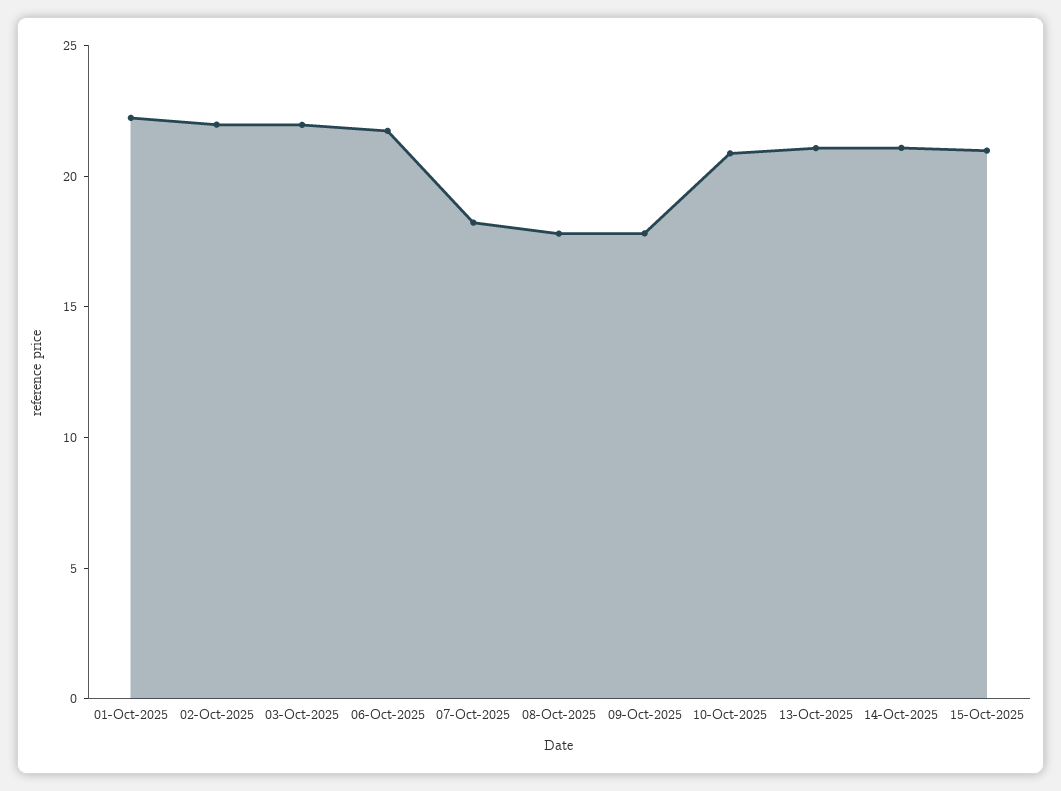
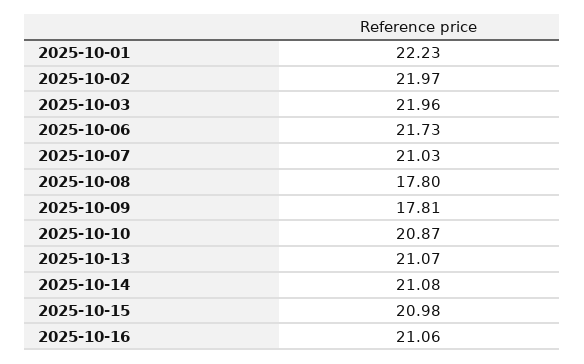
07-Oct-2025: 18 -> 21.03
2025-10-16: none -> 21.06

